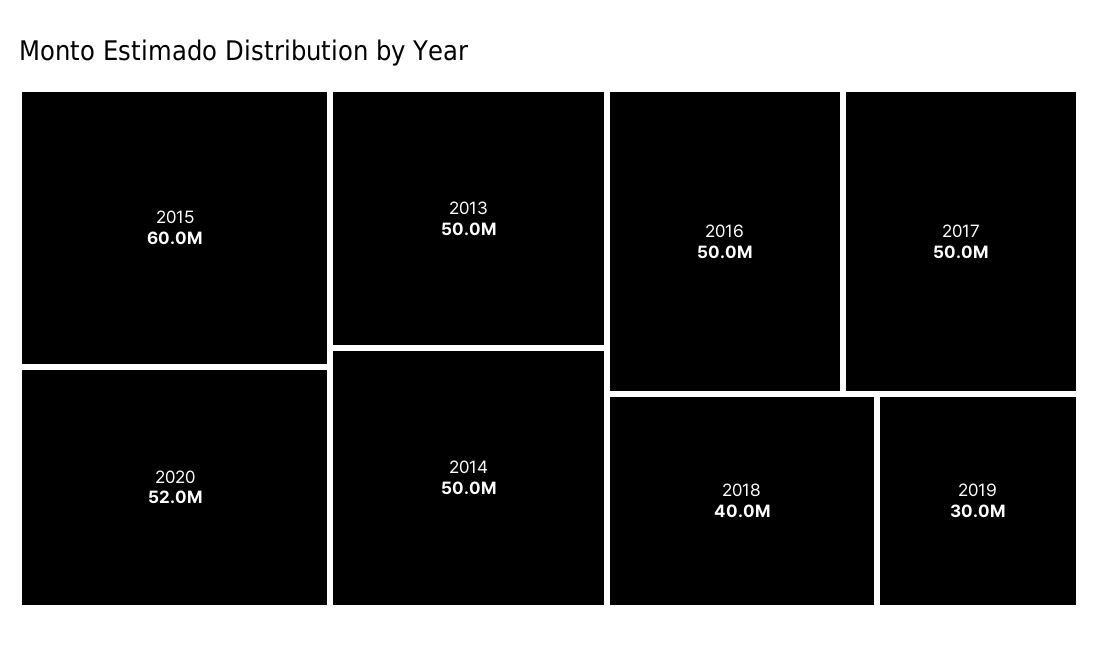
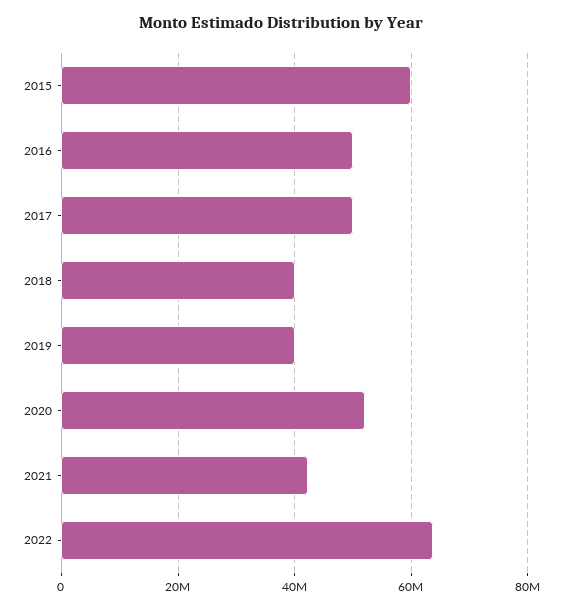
2013: 50000000 -> none
2014: 50000000 -> none
2019: 30000000 -> 40000000
2021: none -> 42000000
2022: none -> 64000000

